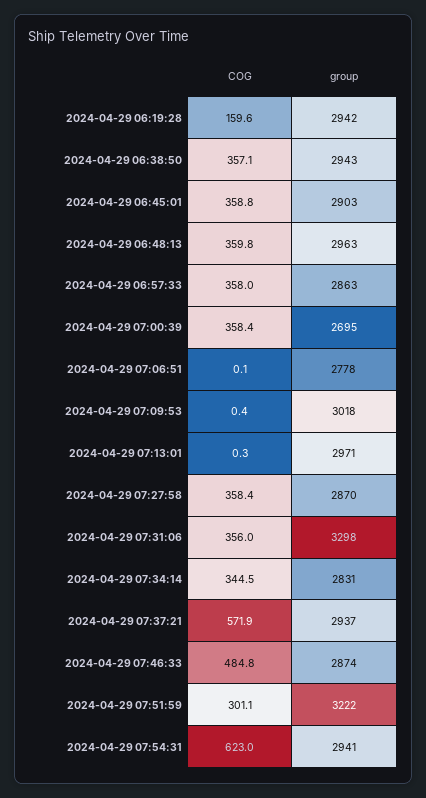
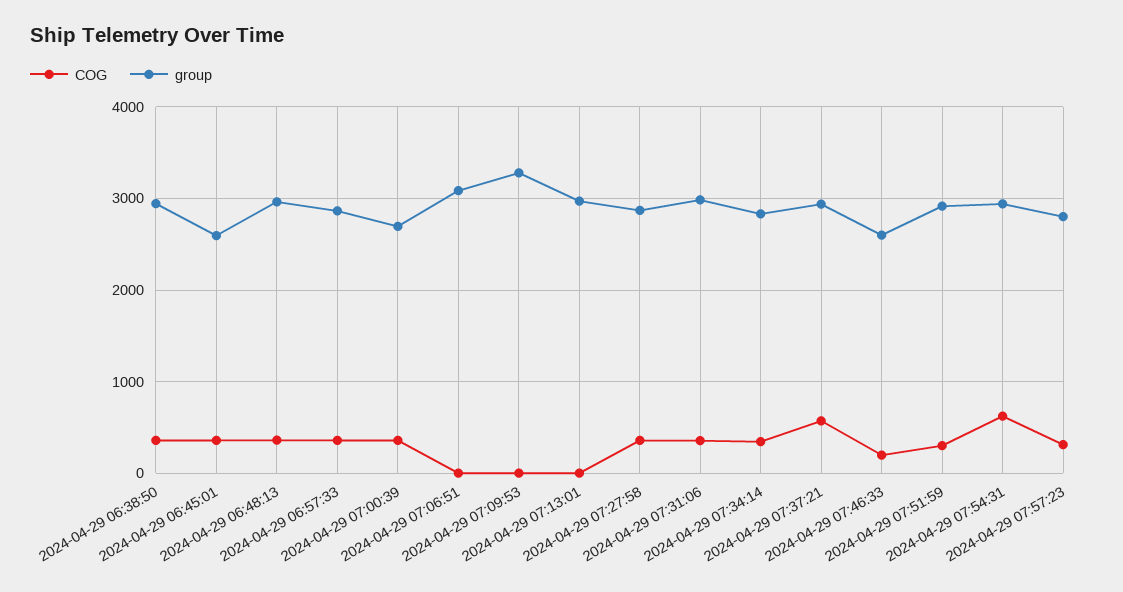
COG, 2024-04-29 06:19:28: 159.6 -> none
group, 2024-04-29 06:19:28: 2942 -> none
group, 2024-04-29 06:45:01: 2903 -> 2600
group, 2024-04-29 07:06:51: 2778 -> 3100
group, 2024-04-29 07:09:53: 3018 -> 3300
group, 2024-04-29 07:31:06: 3298 -> 3000
COG, 2024-04-29 07:46:33: 484.8 -> 200
group, 2024-04-29 07:46:33: 2874 -> 2600
group, 2024-04-29 07:51:59: 3222 -> 2900
COG, 2024-04-29 07:57:23: none -> 300
group, 2024-04-29 07:57:23: none -> 2800

